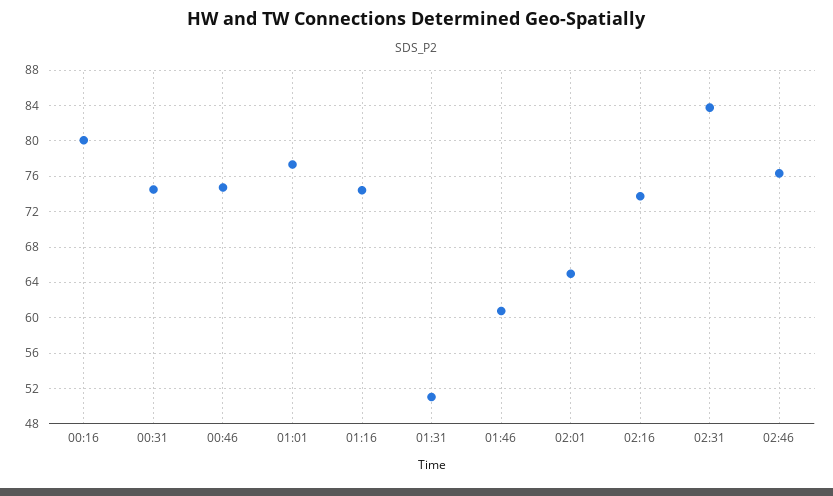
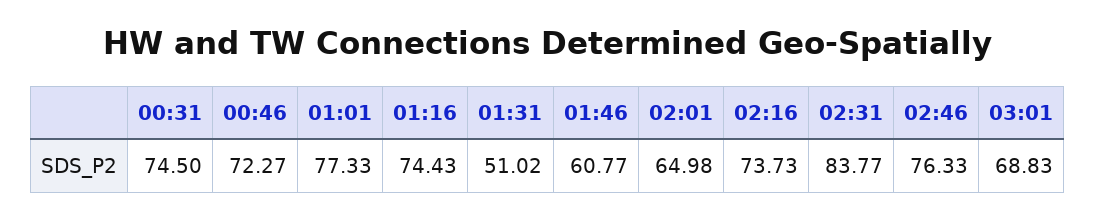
00:16: 80 -> none
00:46: 75 -> 72.27
03:01: none -> 68.83

